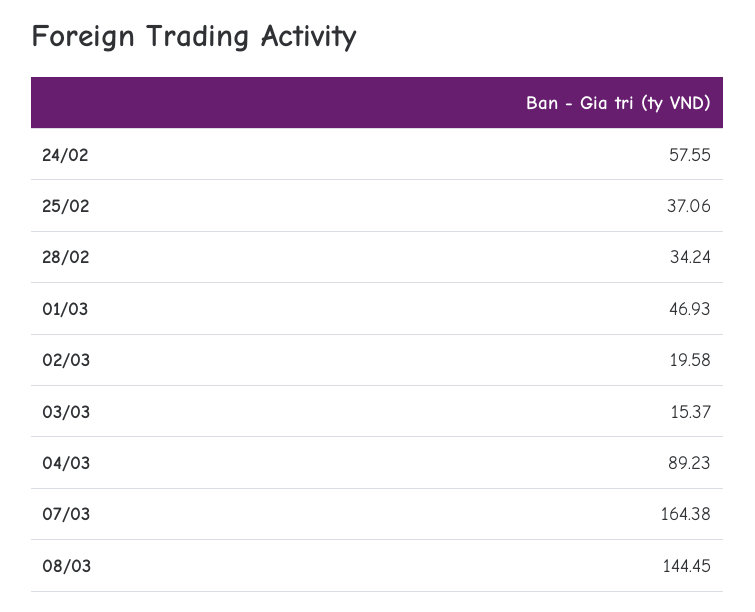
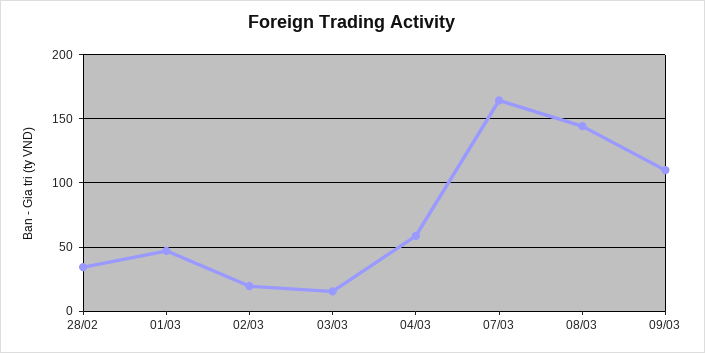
24/02: 57.55 -> none
25/02: 37.06 -> none
04/03: 89.23 -> 60
09/03: none -> 110

